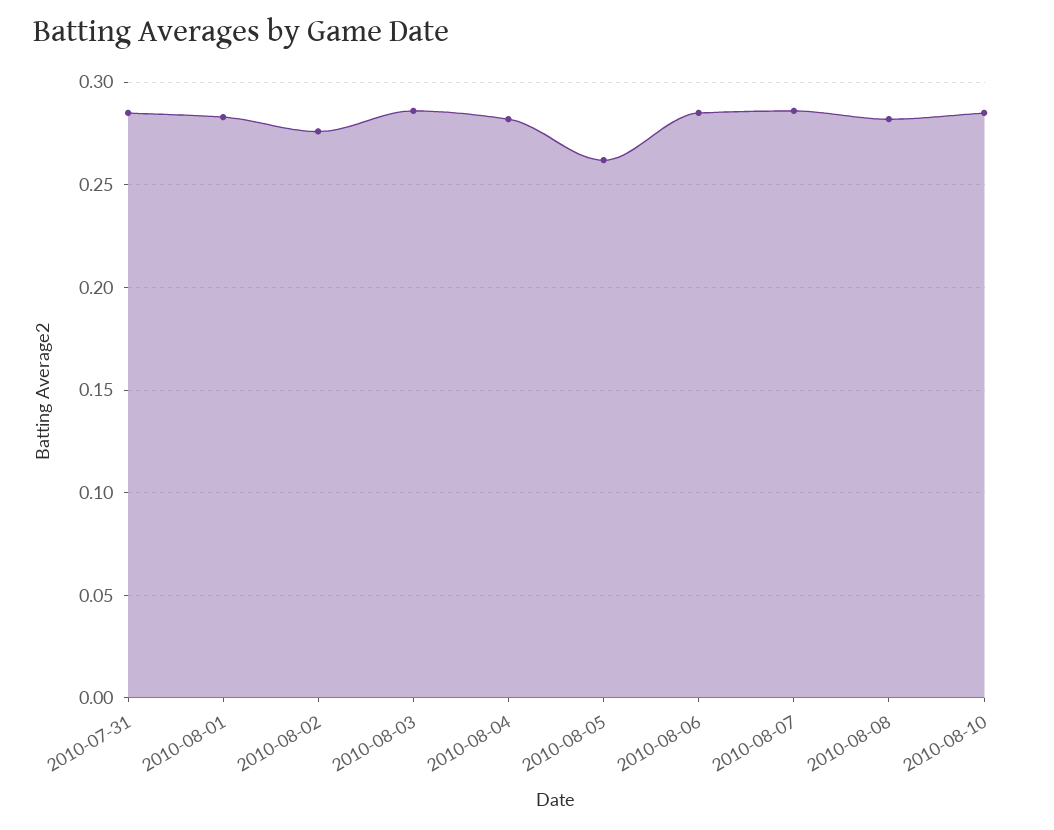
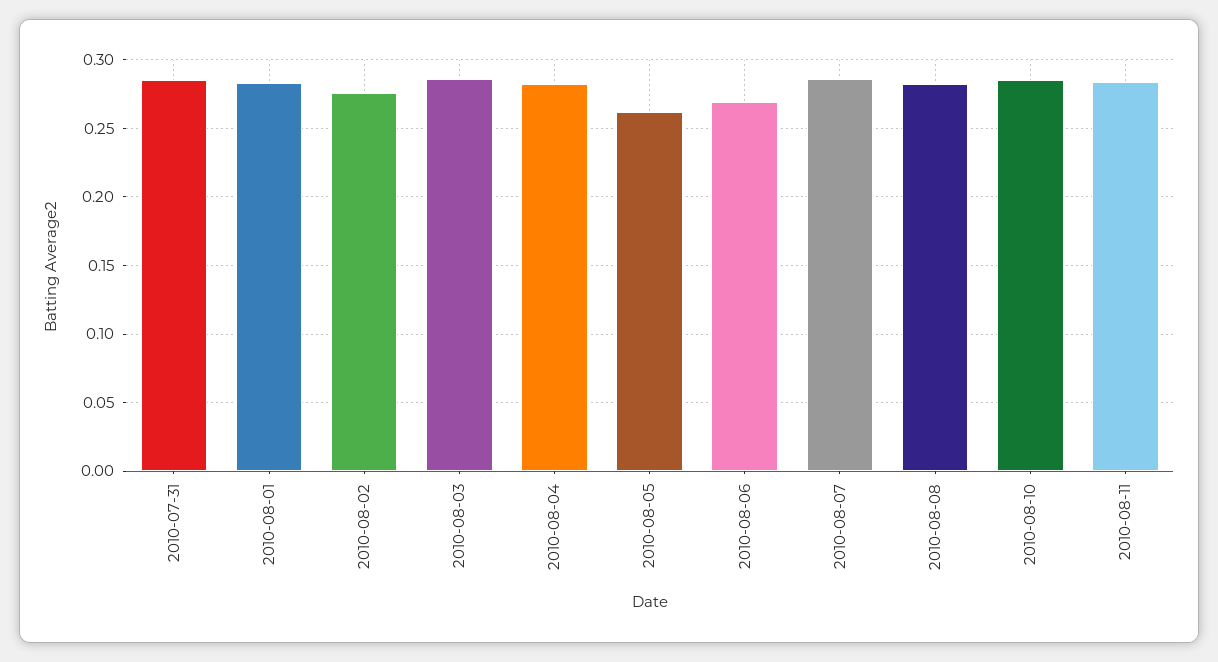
2010-08-06: 0.285 -> 0.27
2010-08-11: none -> 0.285

